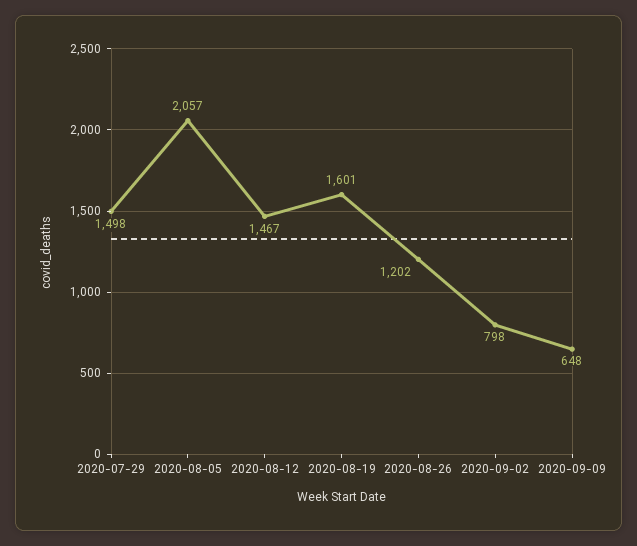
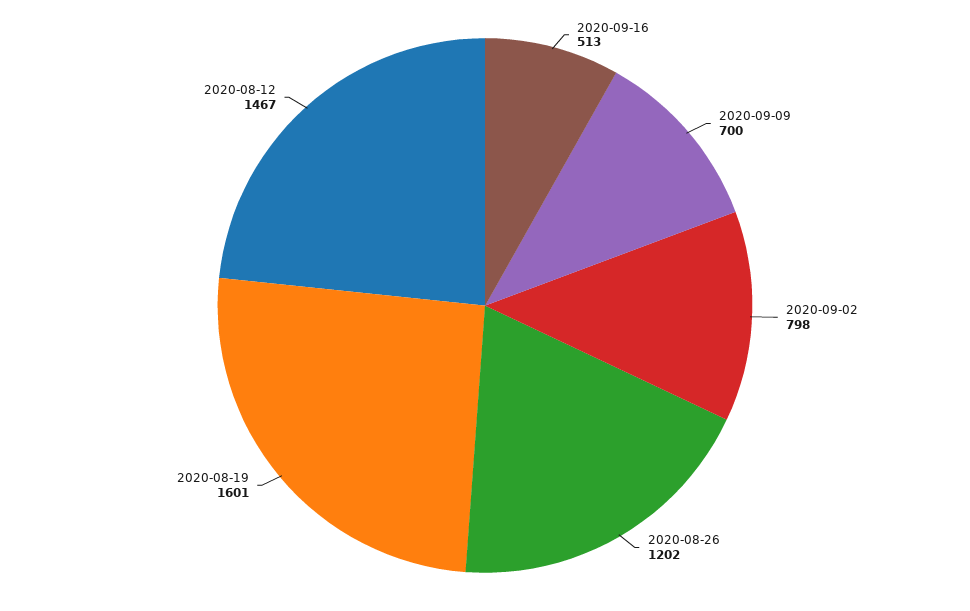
2020-07-29: 1498 -> none
2020-08-05: 2057 -> none
2020-09-09: 648 -> 700
2020-09-16: none -> 513

